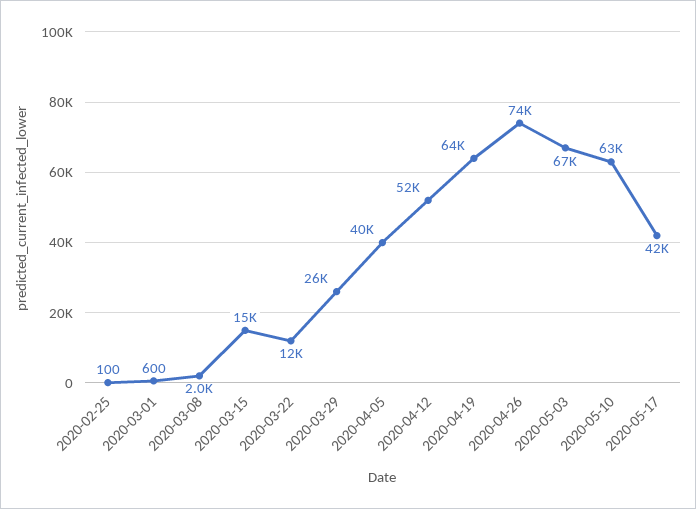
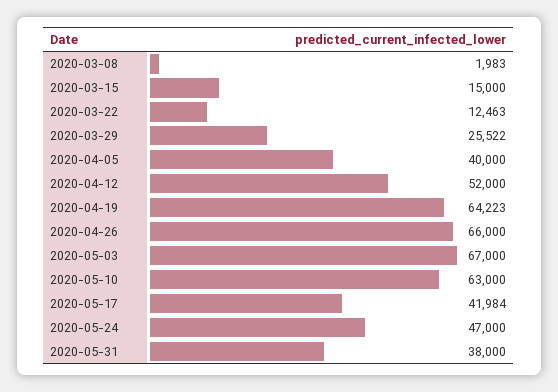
2020-02-25: 100 -> none
2020-03-01: 600 -> none
2020-04-26: 74000 -> 66000
2020-05-24: none -> 47000
2020-05-31: none -> 38000

